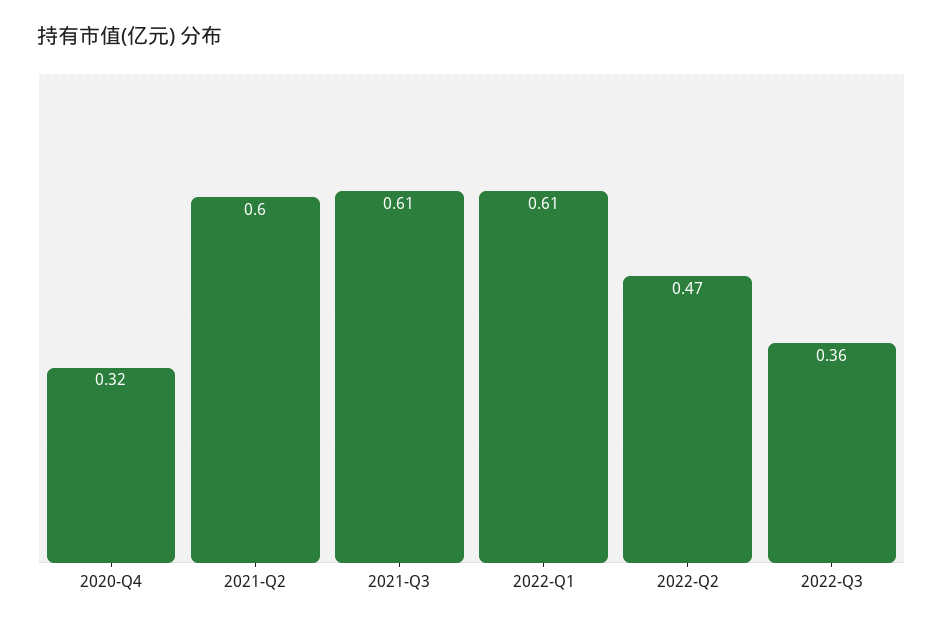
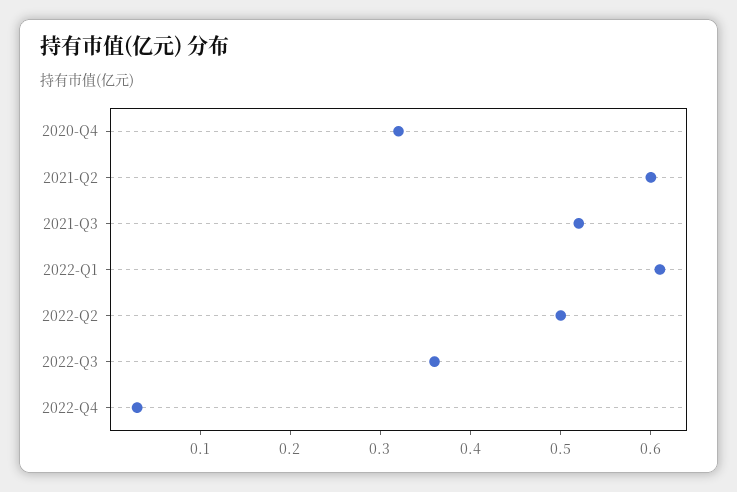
2021-Q3: 0.61 -> 0.52
2022-Q2: 0.47 -> 0.5
2022-Q4: none -> 0.03

